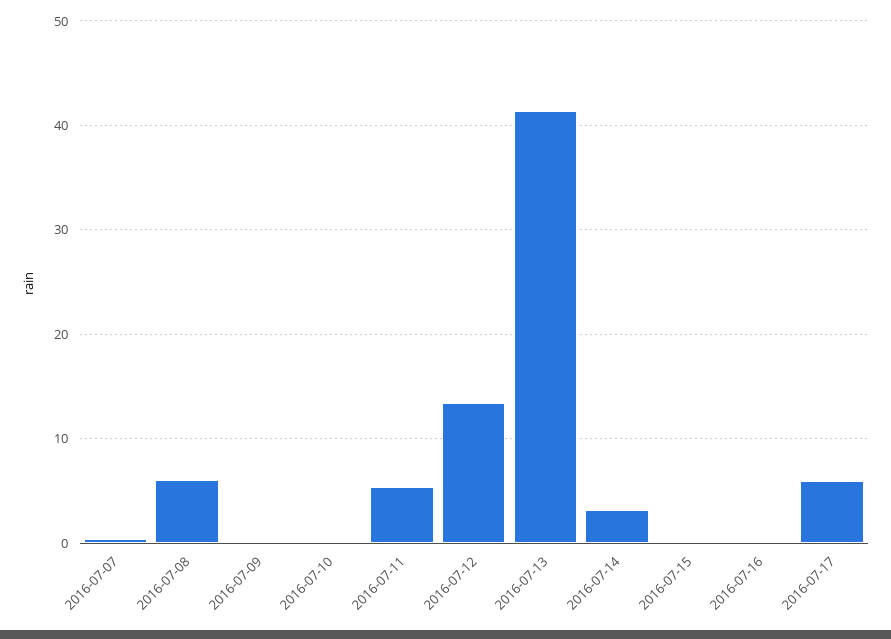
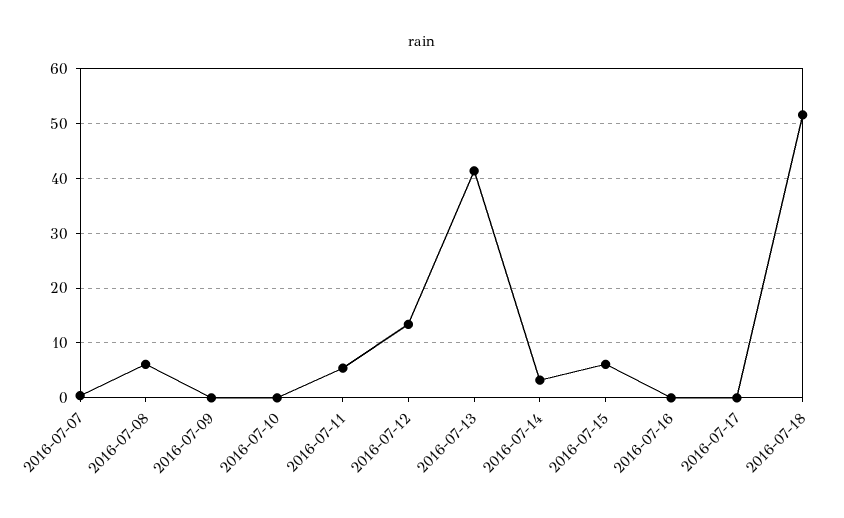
2016-07-15: 0 -> 6
2016-07-17: 6 -> 0
2016-07-18: none -> 52

